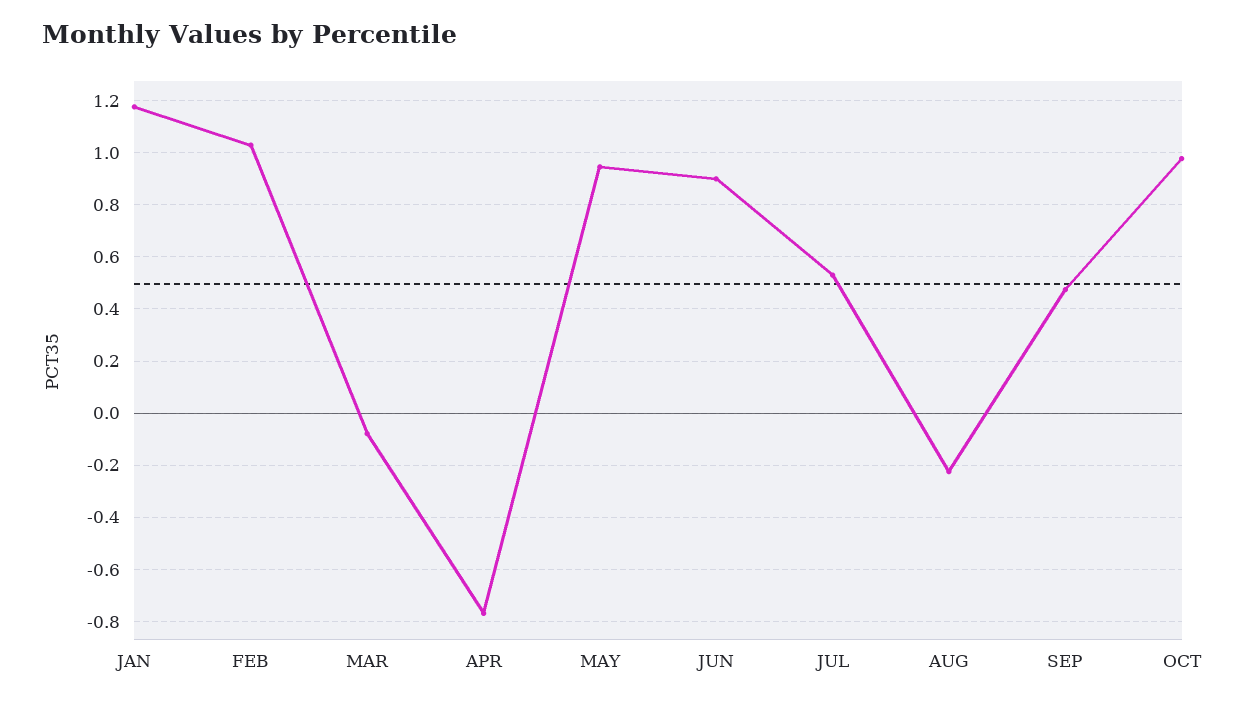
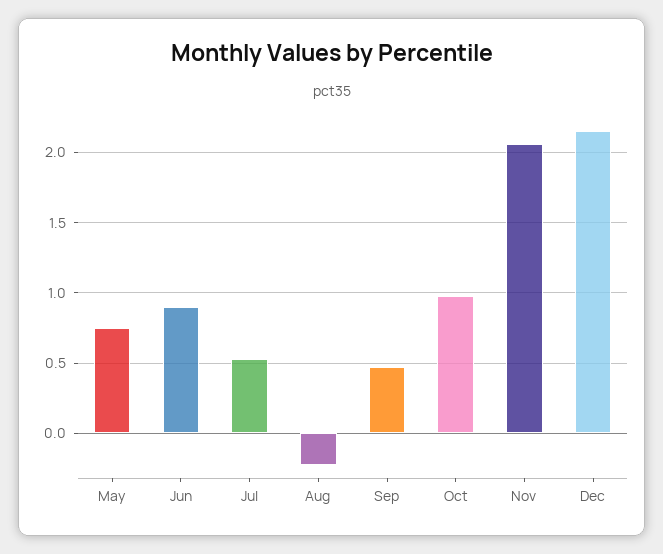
JAN: 1.175 -> none
FEB: 1.025 -> none
MAR: -0.075 -> none
APR: -0.775 -> none
MAY: 0.95 -> 0.75
Nov: none -> 2.05
Dec: none -> 2.15

